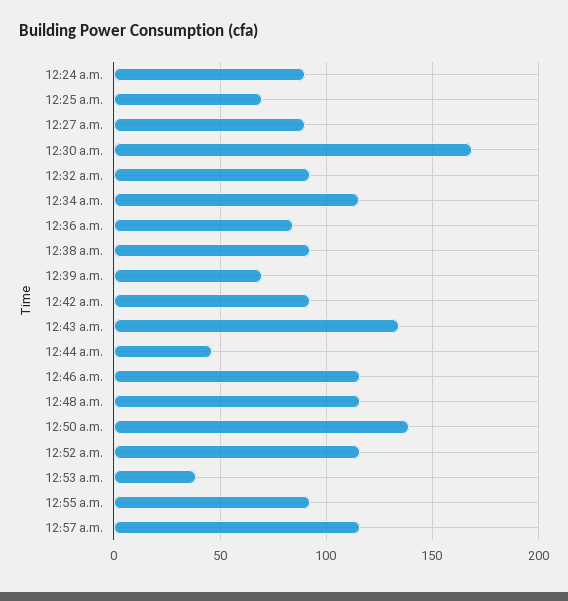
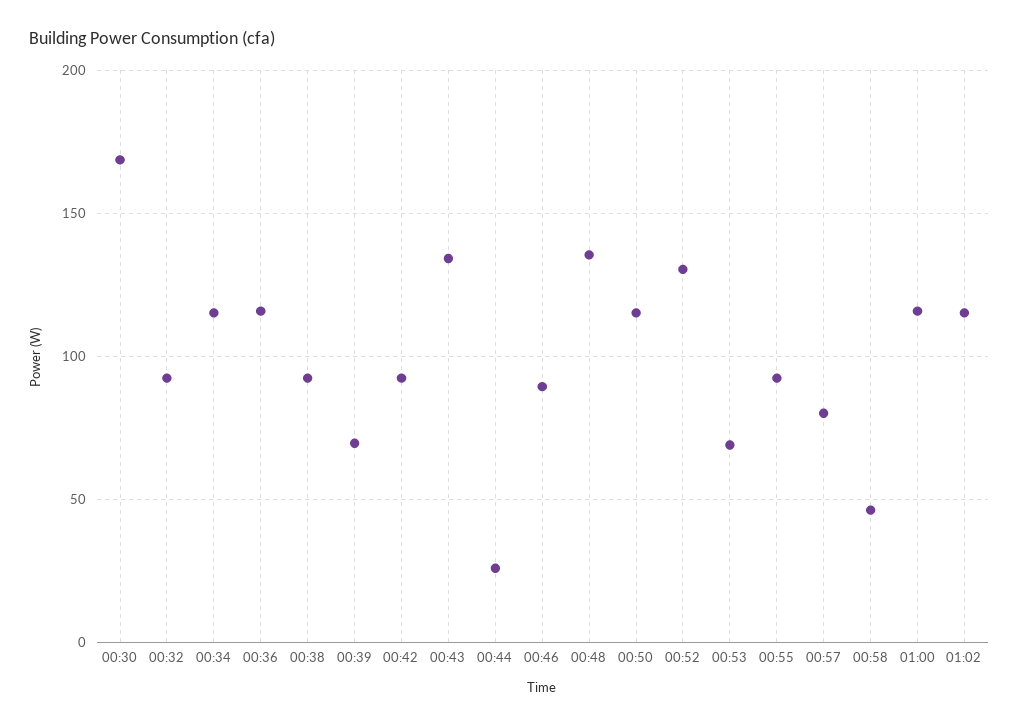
12:24 a.m.: 90 -> none
12:25 a.m.: 70 -> none
12:27 a.m.: 90 -> none
12:36 a.m.: 85 -> 115
12:44 a.m.: 45 -> 25
12:46 a.m.: 115 -> 90
12:48 a.m.: 115 -> 135
12:50 a.m.: 140 -> 115
12:52 a.m.: 115 -> 130
12:53 a.m.: 40 -> 70
12:57 a.m.: 115 -> 80
00:58: none -> 45
01:00: none -> 115
01:02: none -> 115

